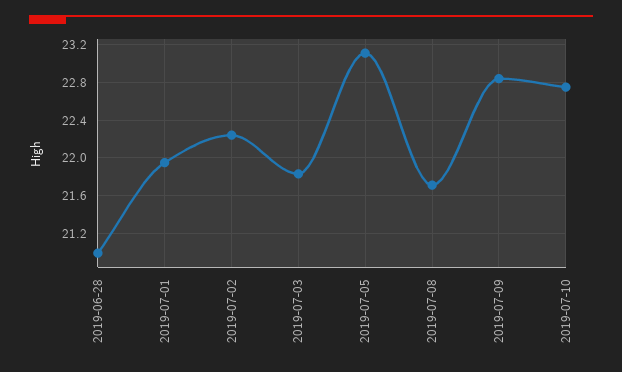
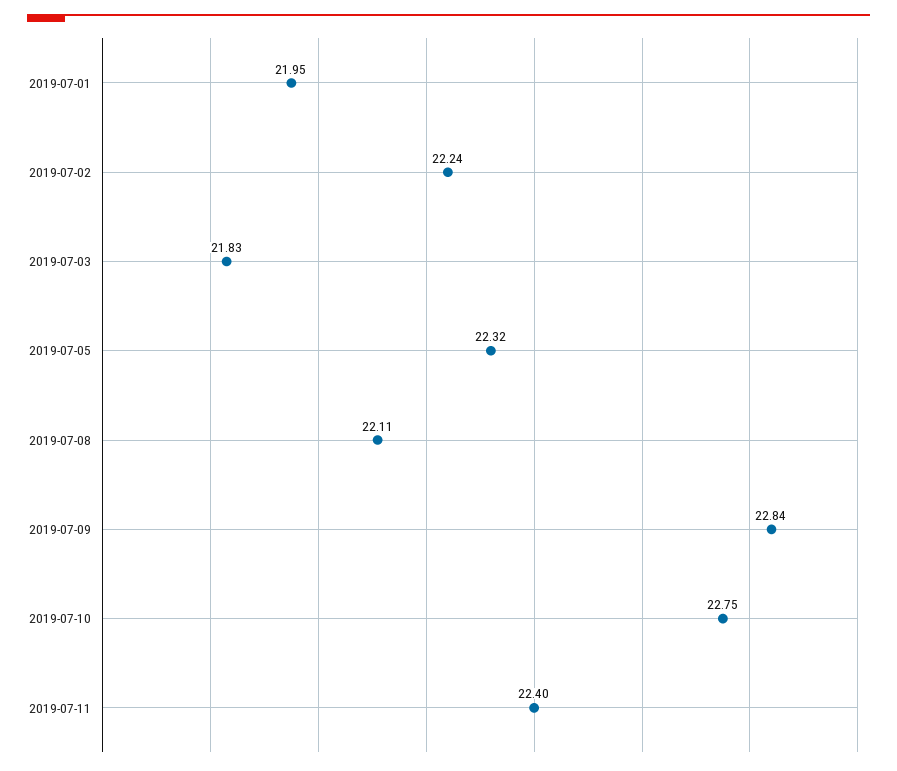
2019-06-28: 21 -> none
2019-07-05: 23.1 -> 22.32
2019-07-08: 21.7 -> 22.11
2019-07-11: none -> 22.4

